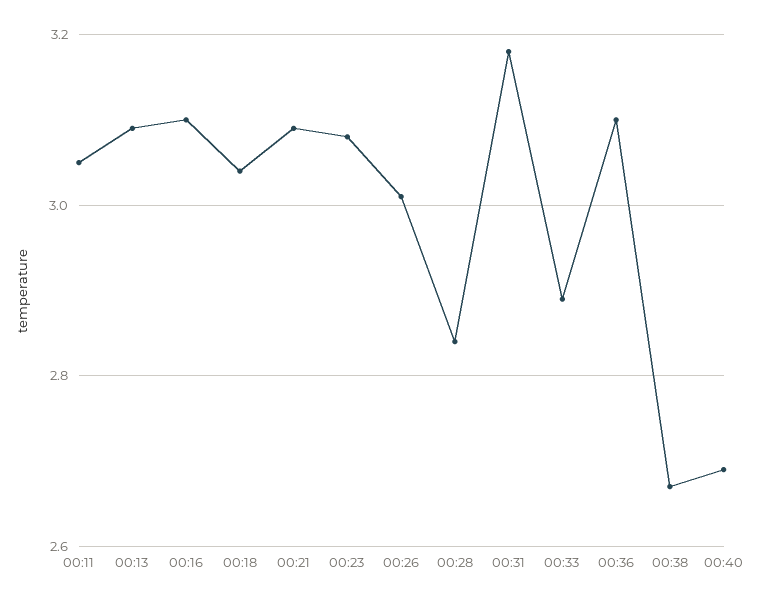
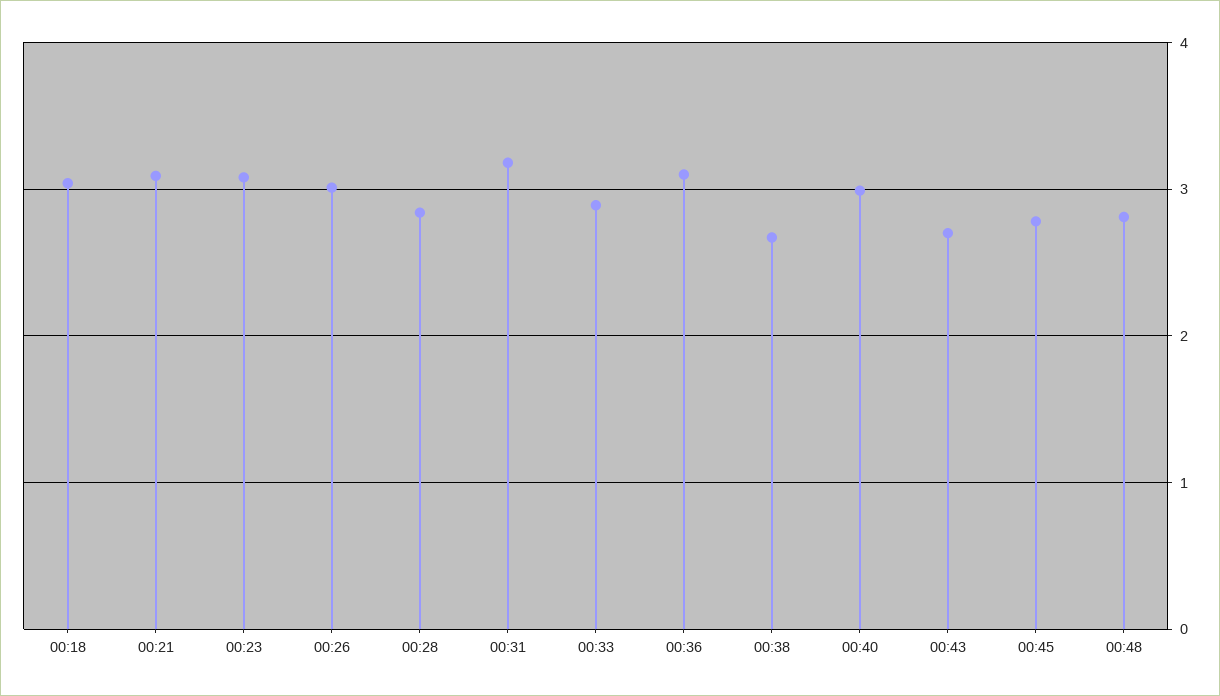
00:11: 3.05 -> none
00:13: 3.1 -> none
00:16: 3.1 -> none
00:40: 2.7 -> 3
00:43: none -> 2.7
00:45: none -> 2.8
00:48: none -> 2.8

